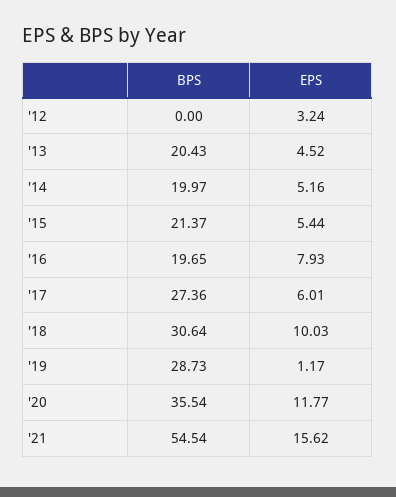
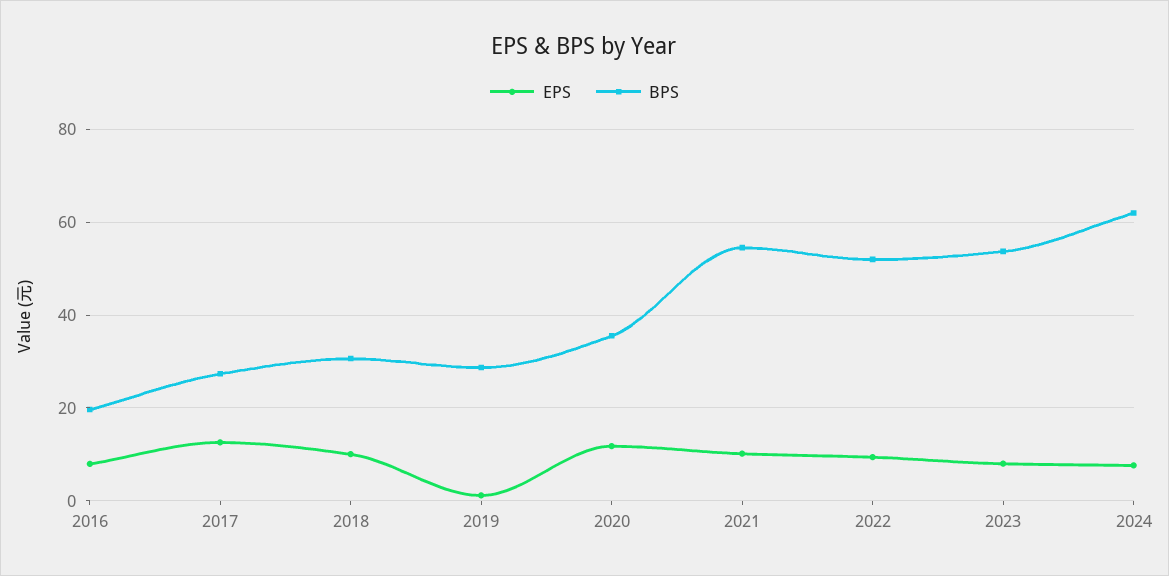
BPS, '12: 0 -> none
EPS, '12: 3.24 -> none
BPS, '13: 20.43 -> none
EPS, '13: 4.52 -> none
BPS, '14: 19.97 -> none
EPS, '14: 5.16 -> none
BPS, '15: 21.37 -> none
EPS, '15: 5.44 -> none
EPS, '17: 6.01 -> 12
EPS, '21: 15.62 -> 10
EPS, 2022: none -> 10
BPS, 2022: none -> 52
EPS, 2023: none -> 8
BPS, 2023: none -> 54
EPS, 2024: none -> 8
BPS, 2024: none -> 62

